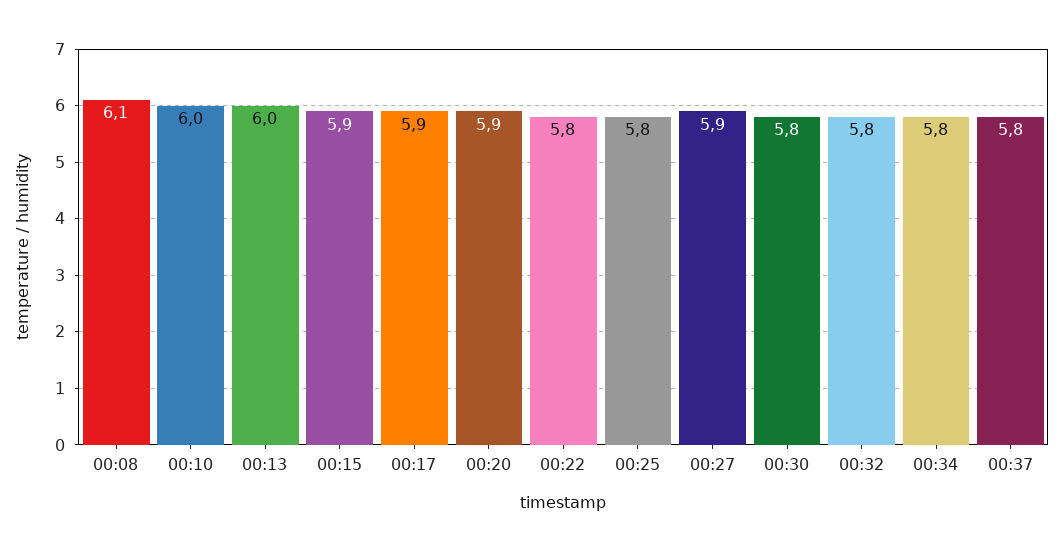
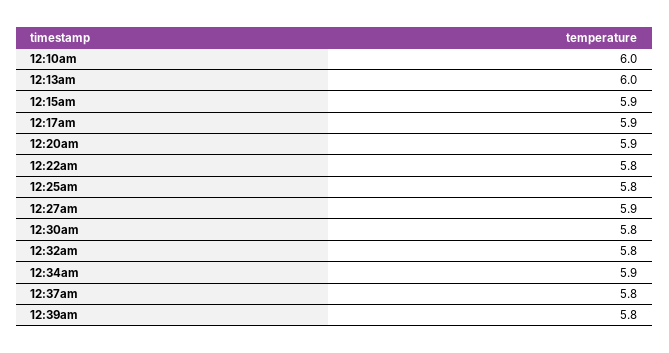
00:08: 6.1 -> none
00:34: 5.8 -> 5.9
12:39am: none -> 5.8

